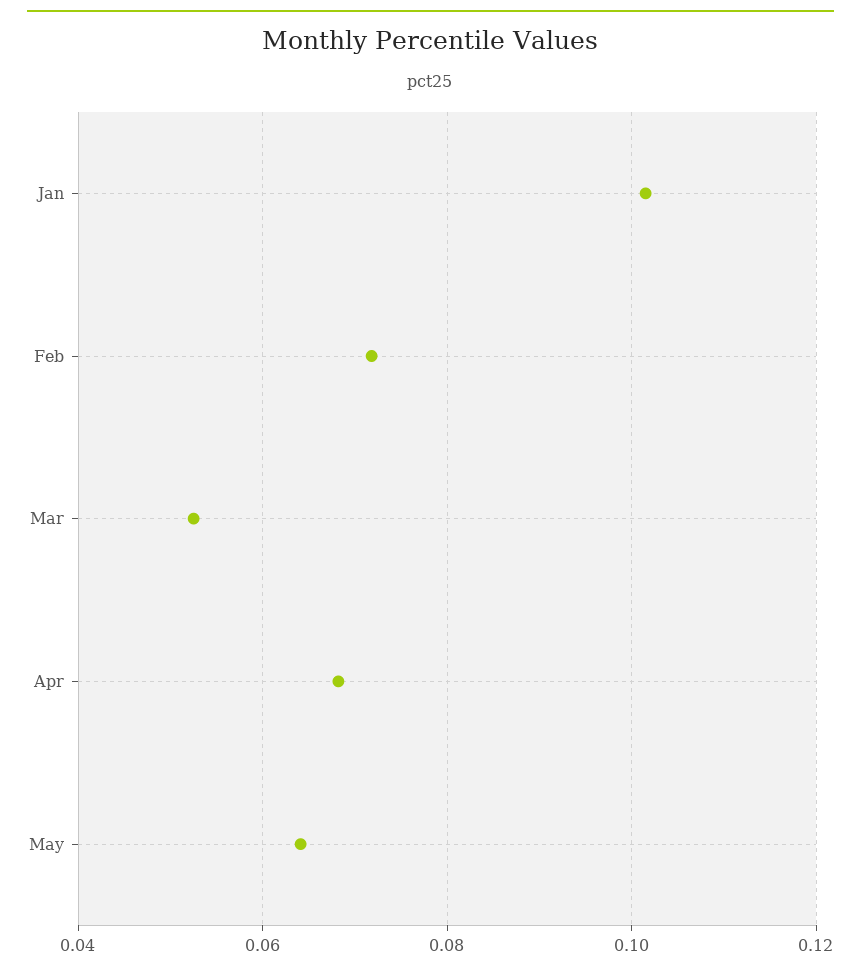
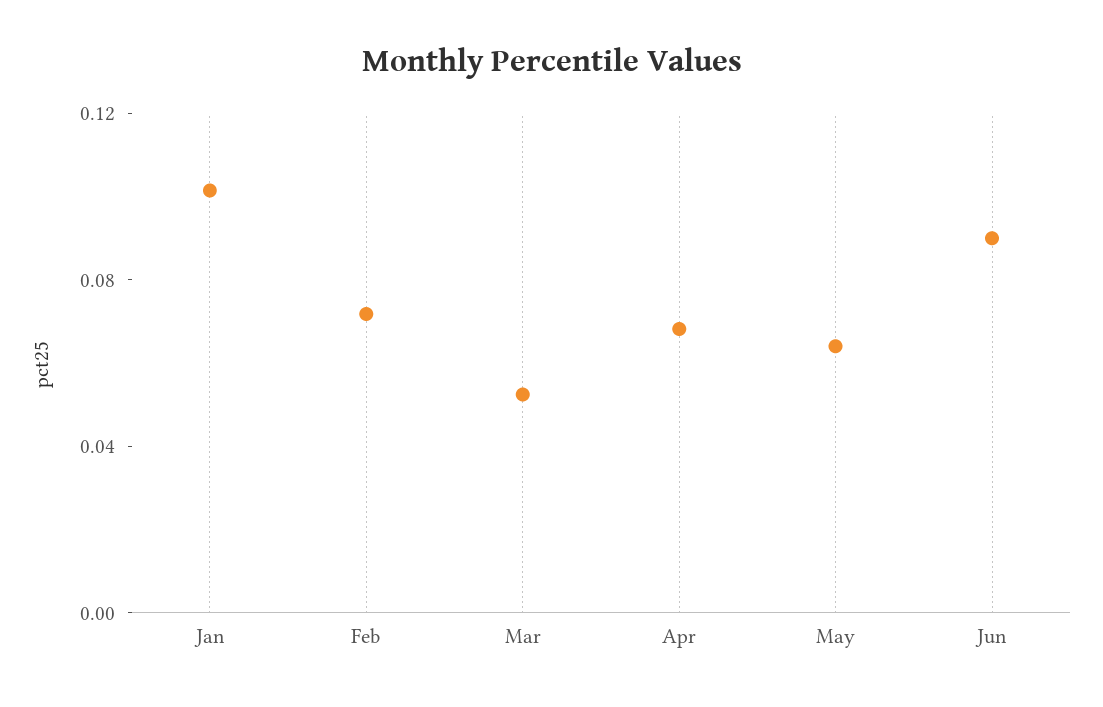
Jun: none -> 0.09

